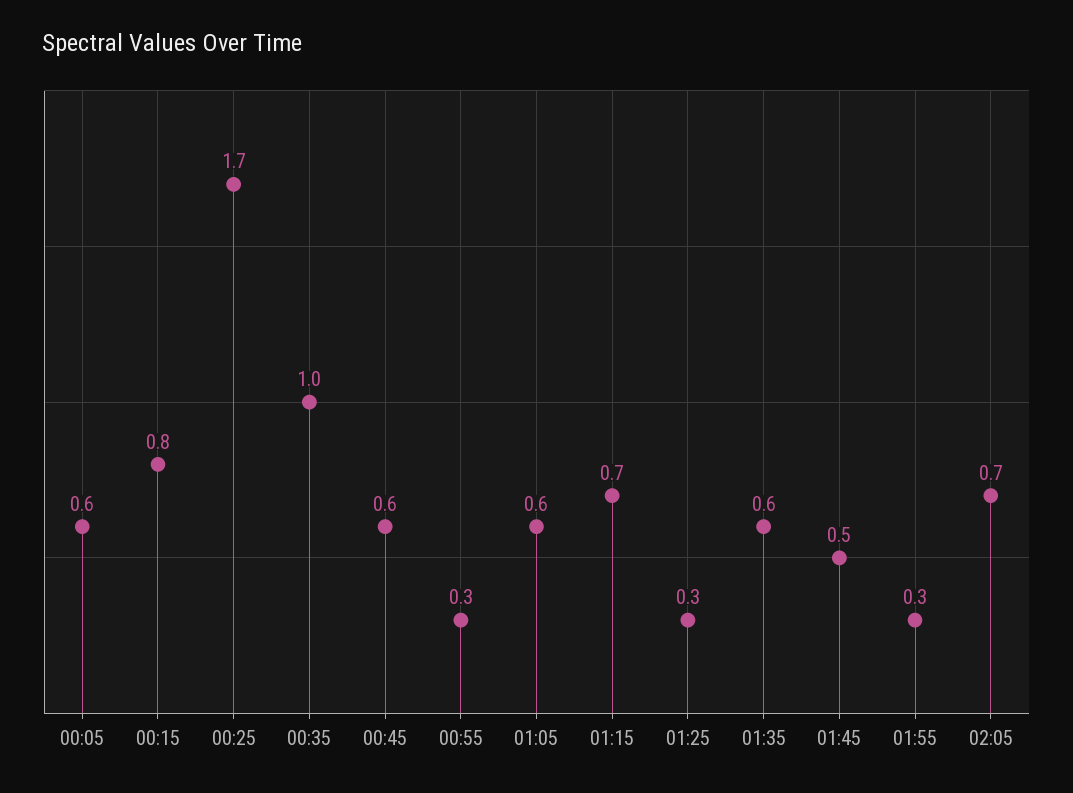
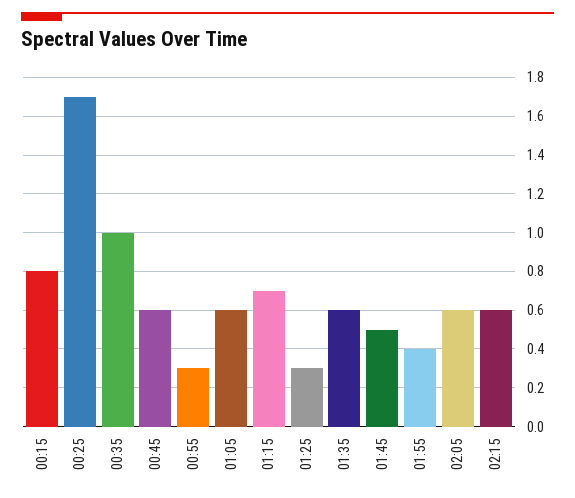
00:05: 0.6 -> none
01:55: 0.3 -> 0.4
02:05: 0.7 -> 0.6
02:15: none -> 0.6

